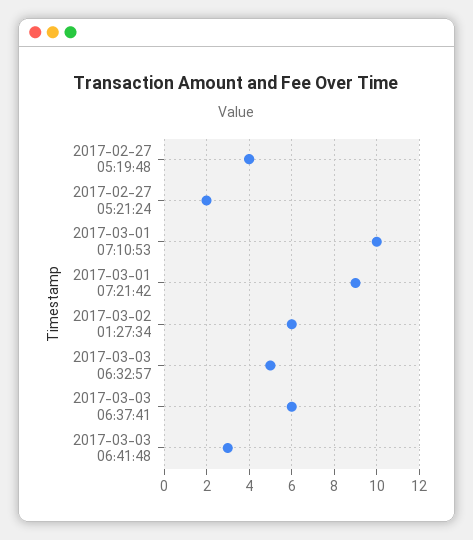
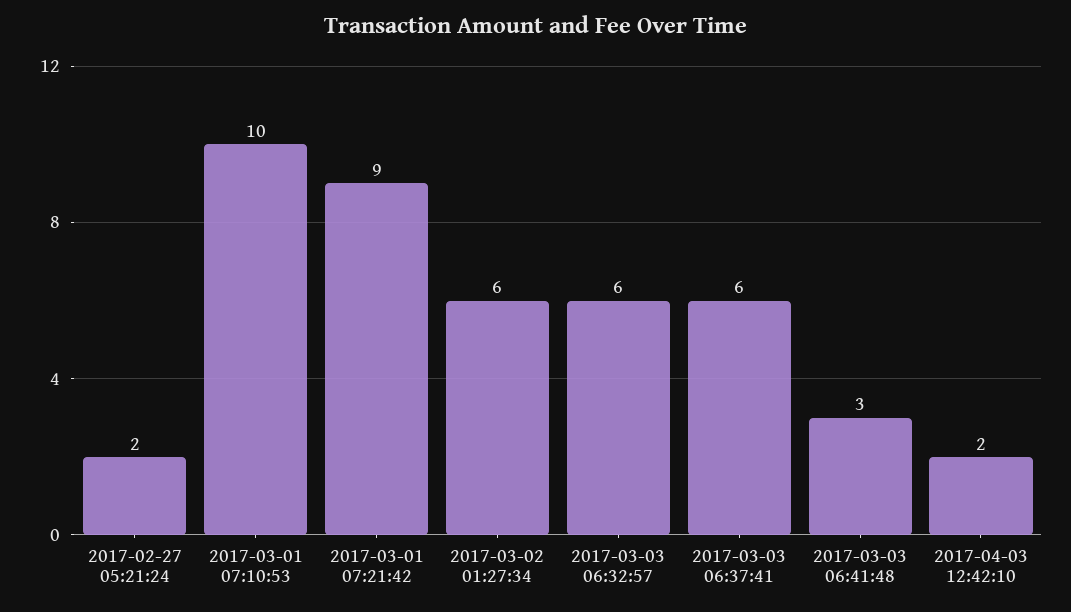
2017-02-27 05:19:48: 4 -> none
2017-03-03 06:32:57: 5 -> 6
2017-04-03 12:42:10: none -> 2

